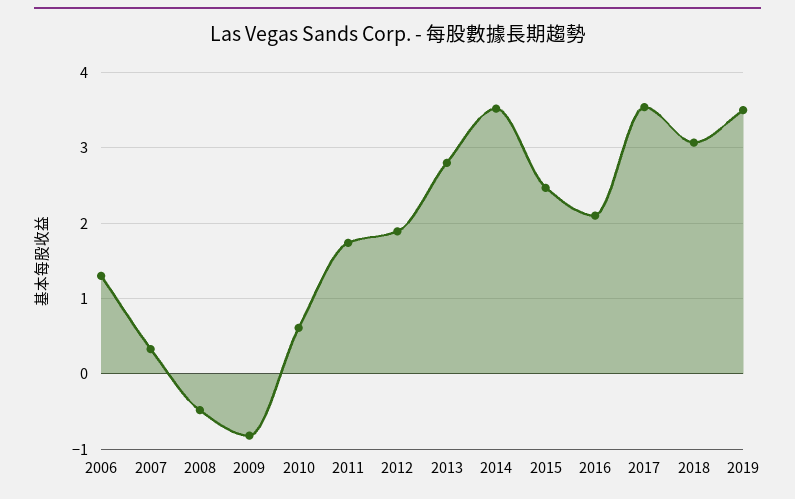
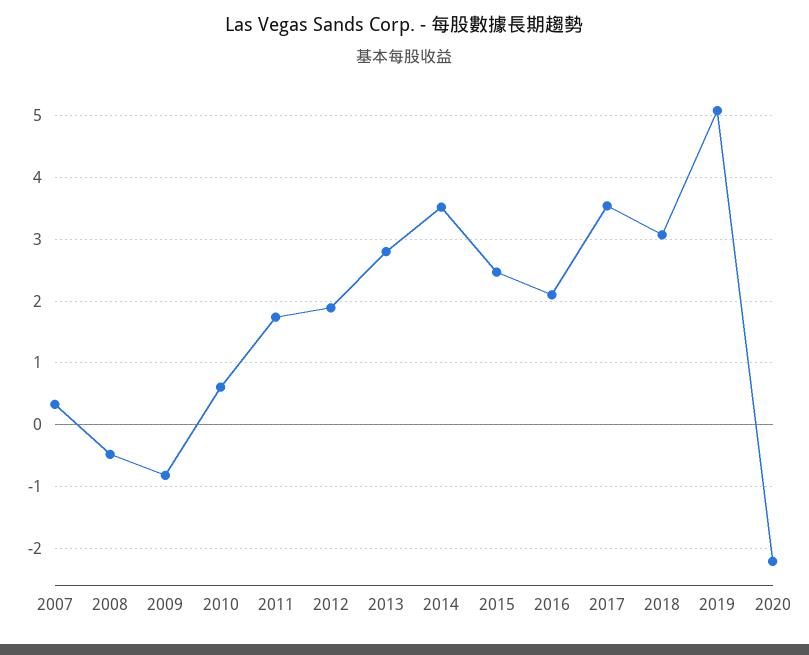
2006: 1.3 -> none
2019: 3.5 -> 5.1
2020: none -> -2.2

